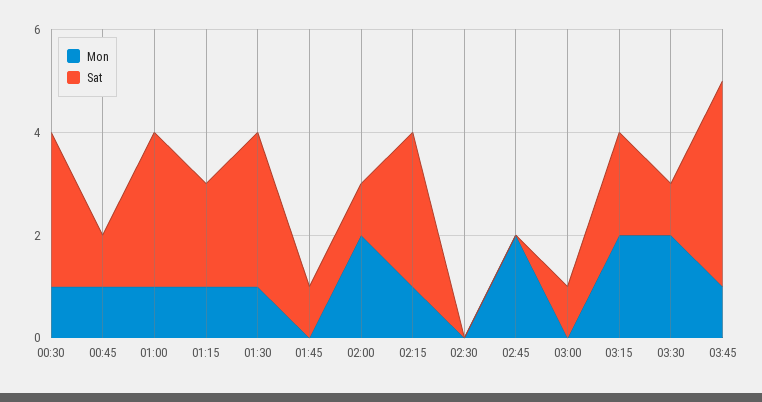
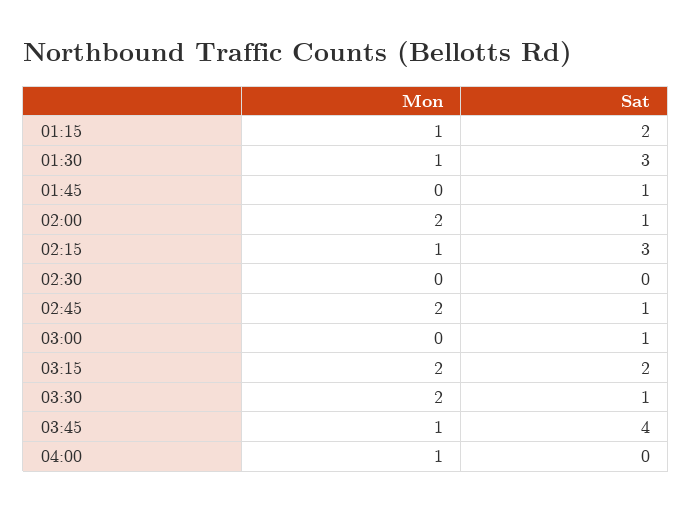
Mon, 00:30: 1 -> none
Sat, 00:30: 3 -> none
Mon, 00:45: 1 -> none
Sat, 00:45: 1 -> none
Mon, 01:00: 1 -> none
Sat, 01:00: 3 -> none
Sat, 02:45: 0 -> 1
Mon, 04:00: none -> 1
Sat, 04:00: none -> 0

